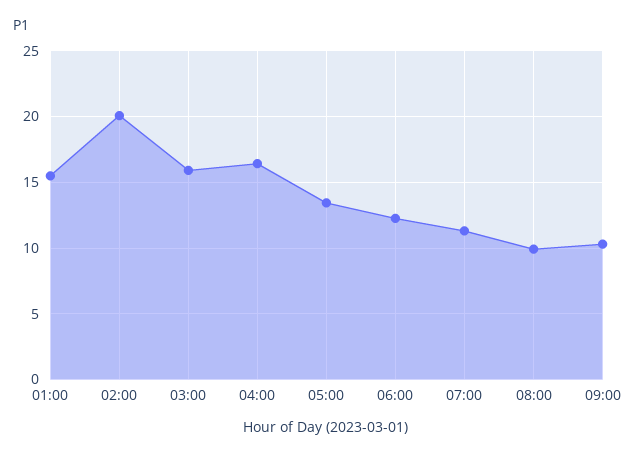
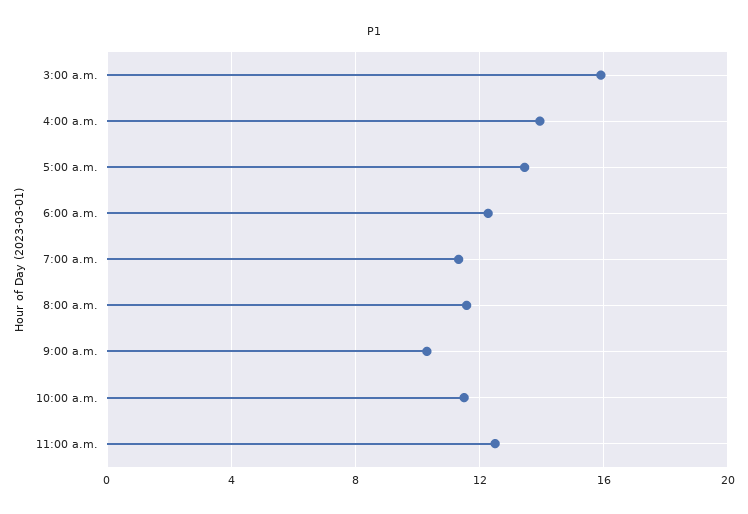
01:00: 15.5 -> none
02:00: 20 -> none
04:00: 16.5 -> 14
08:00: 10 -> 11.5
10:00 a.m.: none -> 11.5
11:00 a.m.: none -> 12.5

